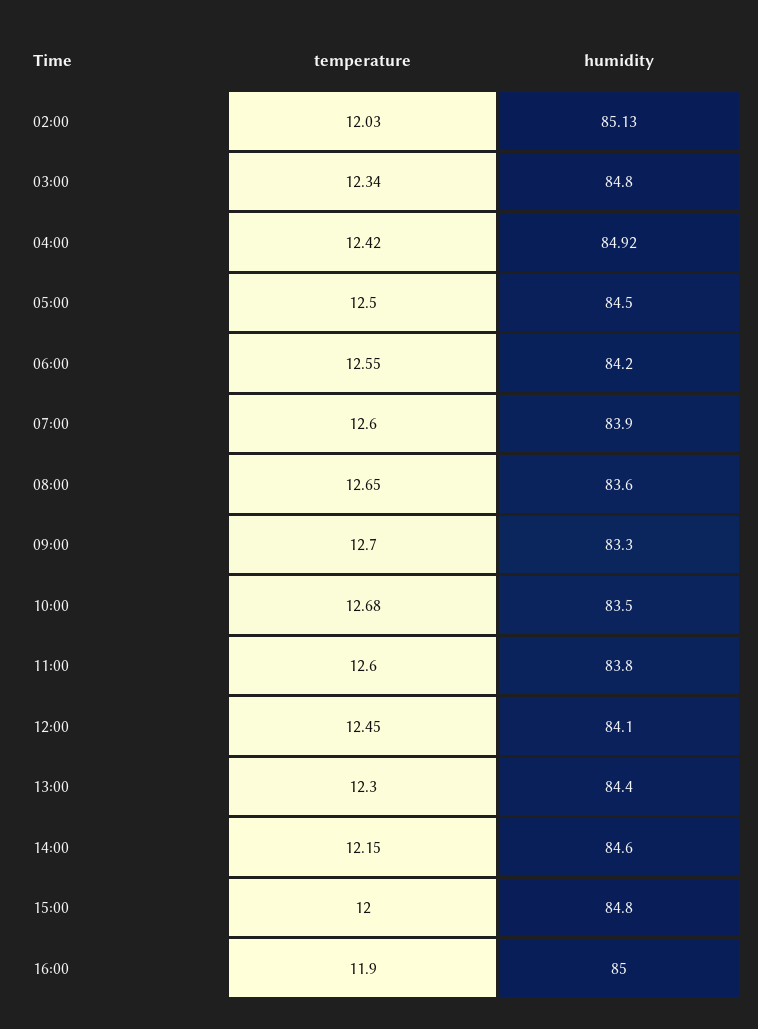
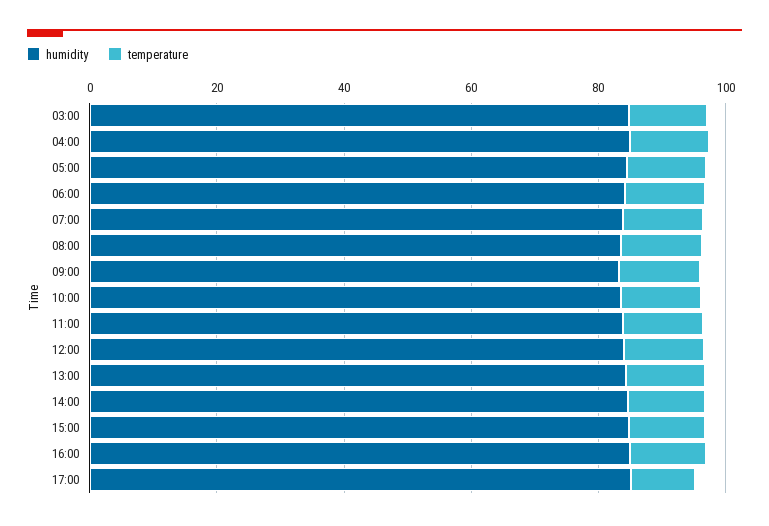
temperature, 02:00: 12.03 -> none
humidity, 02:00: 85.13 -> none
humidity, 17:00: none -> 85
temperature, 17:00: none -> 10

